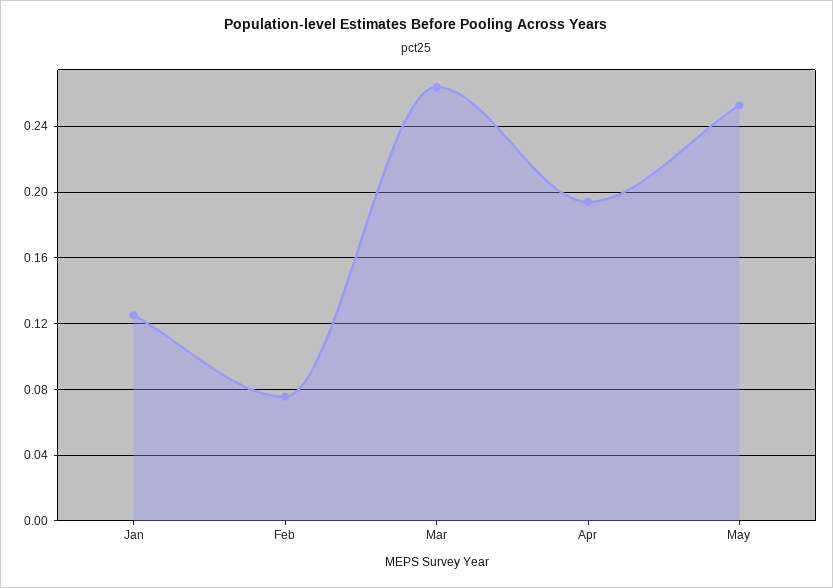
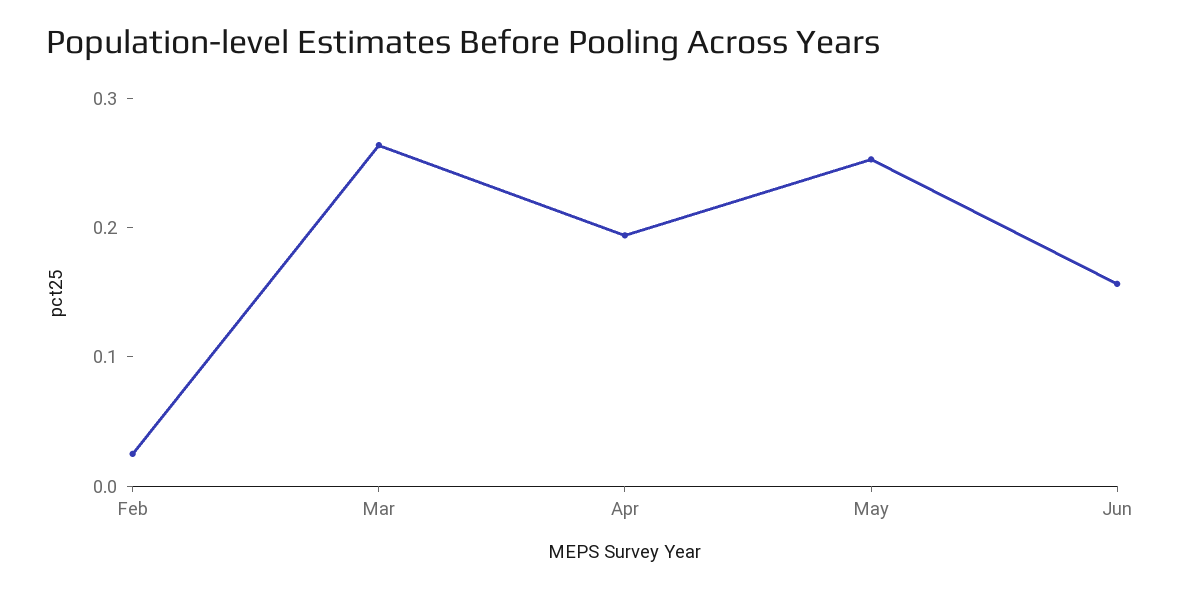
Jan: 0.125 -> none
Feb: 0.075 -> 0.02
Jun: none -> 0.16

